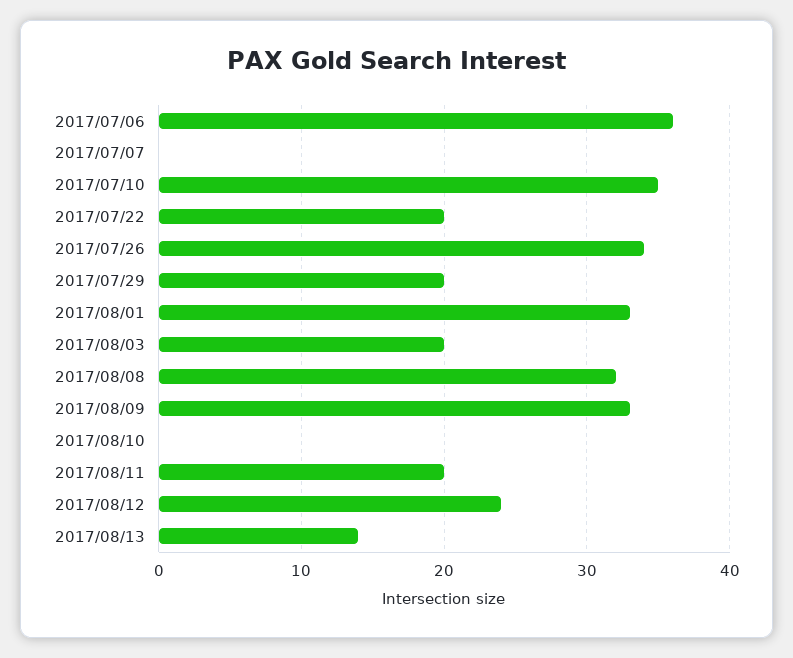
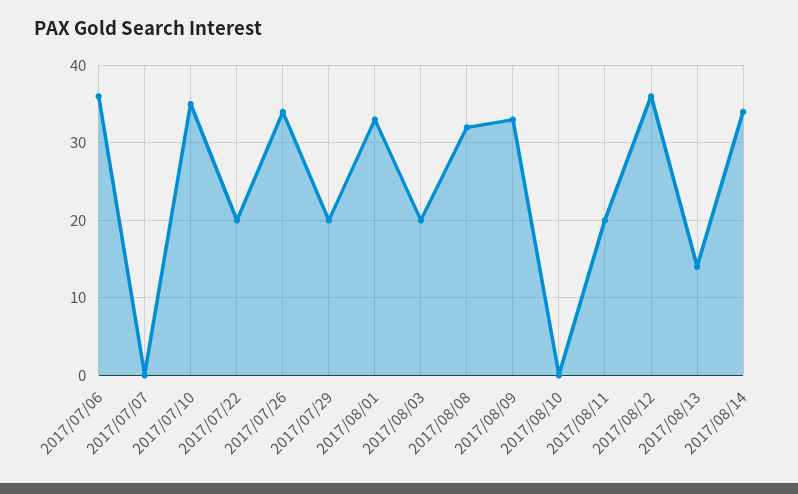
2017/08/12: 24 -> 36
2017/08/14: none -> 34

